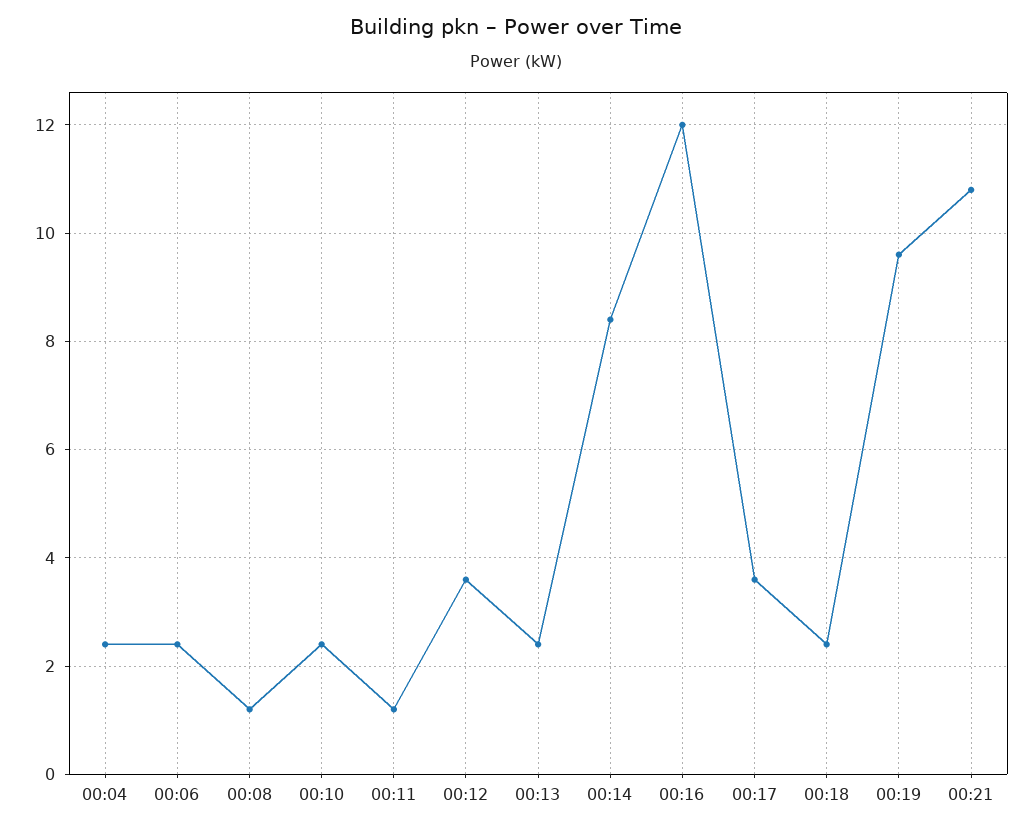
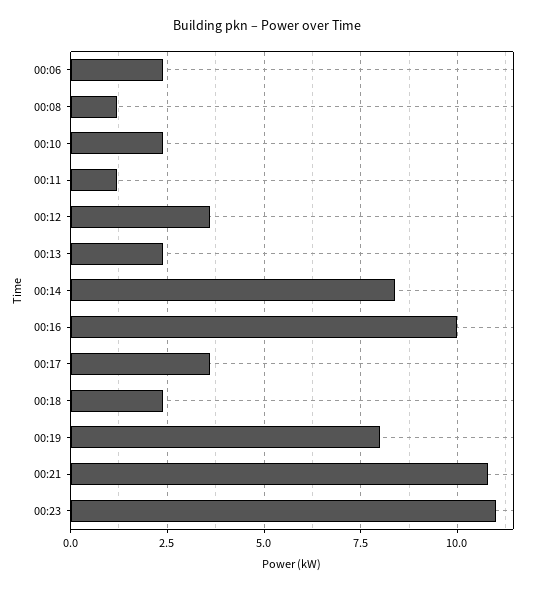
00:04: 2.5 -> none
00:16: 12 -> 10
00:19: 9.5 -> 8
00:23: none -> 11

